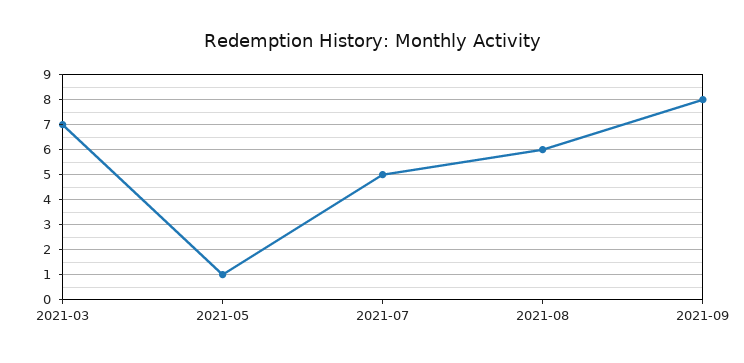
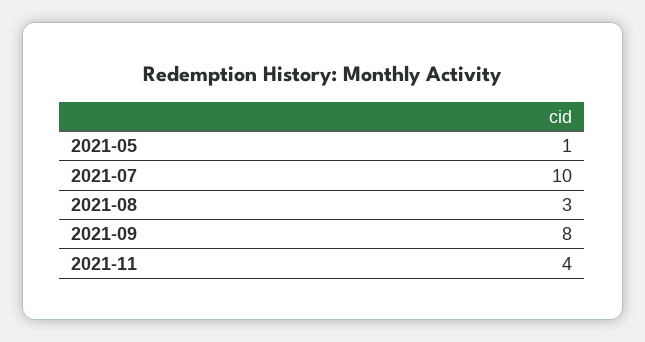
2021-03: 7 -> none
2021-07: 5 -> 10
2021-08: 6 -> 3
2021-11: none -> 4

